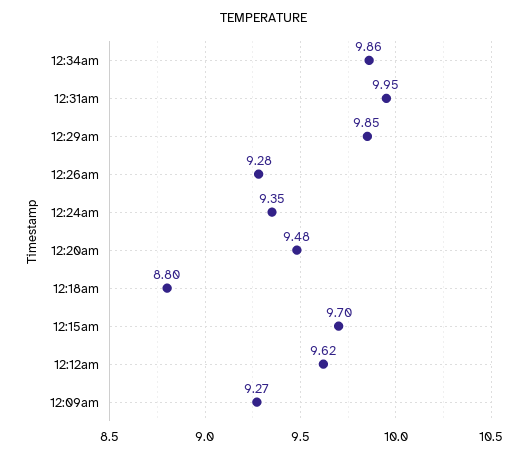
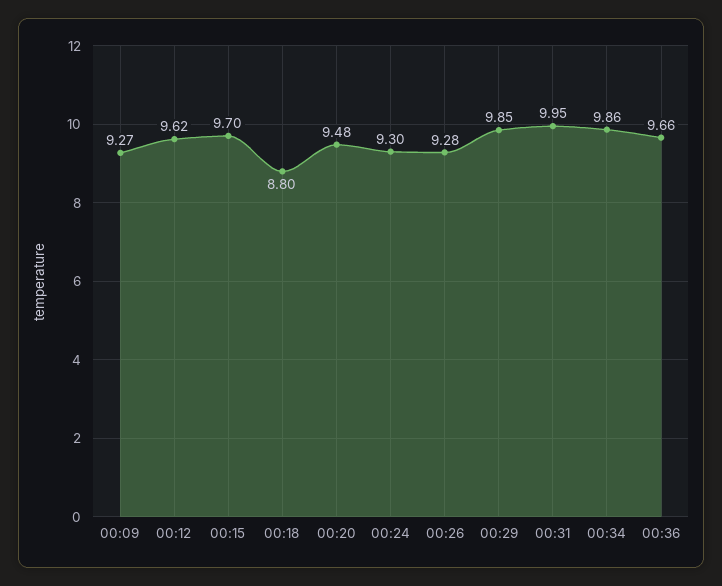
12:24am: 9.35 -> 9.3
00:36: none -> 9.66

